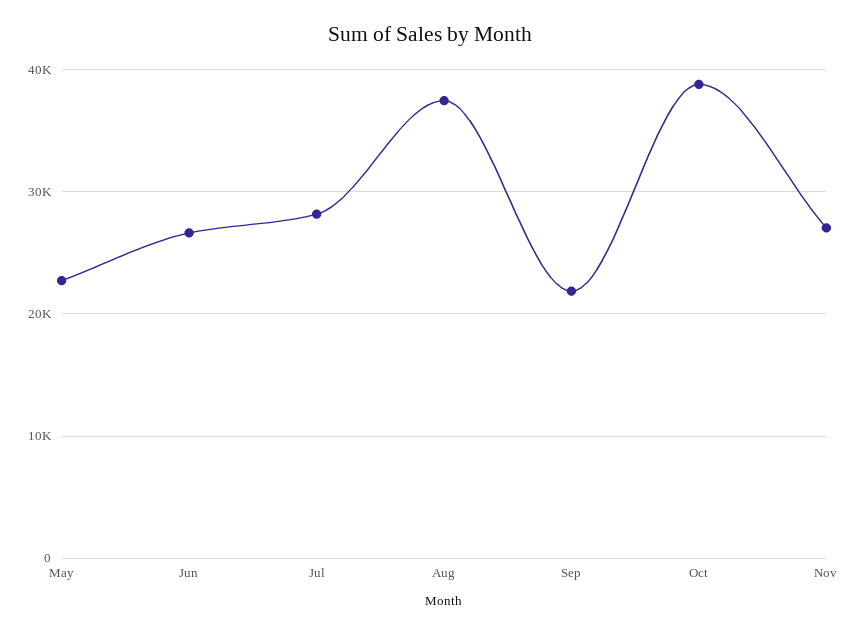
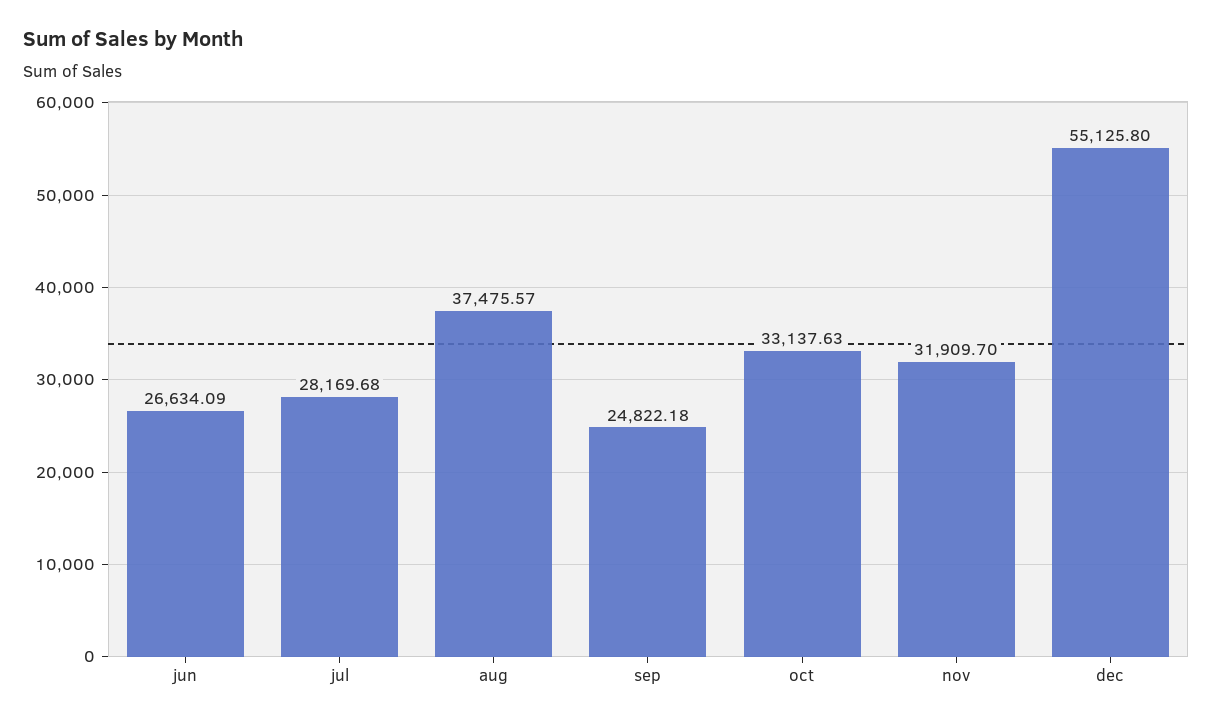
May: 23000 -> none
Sep: 22000 -> 24822.18
Oct: 39000 -> 33137.63
Nov: 27000 -> 31909.7
dec: none -> 55125.8

